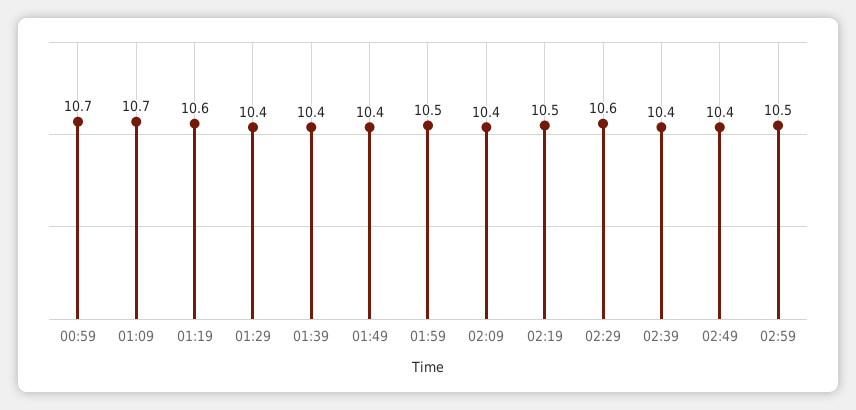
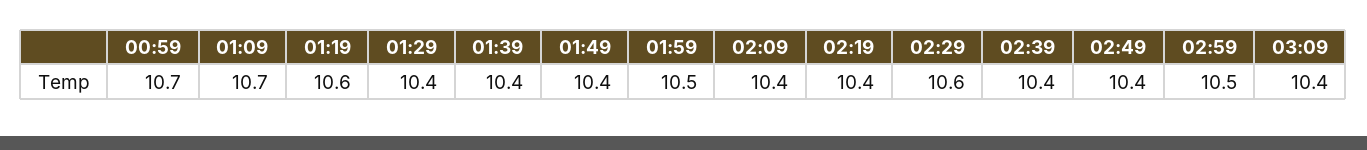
02:19: 10.5 -> 10.4
03:09: none -> 10.4

